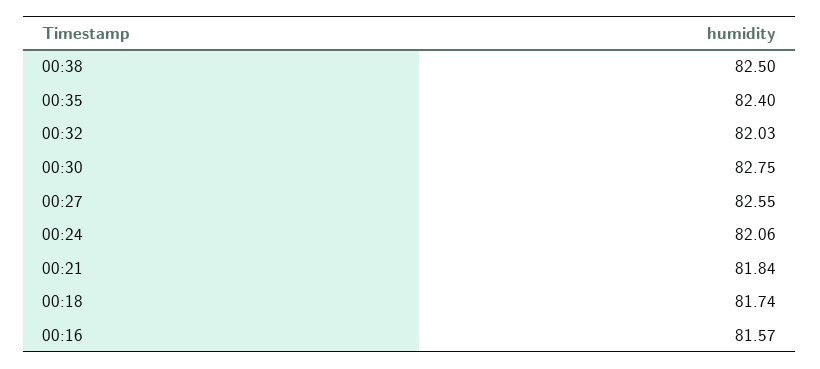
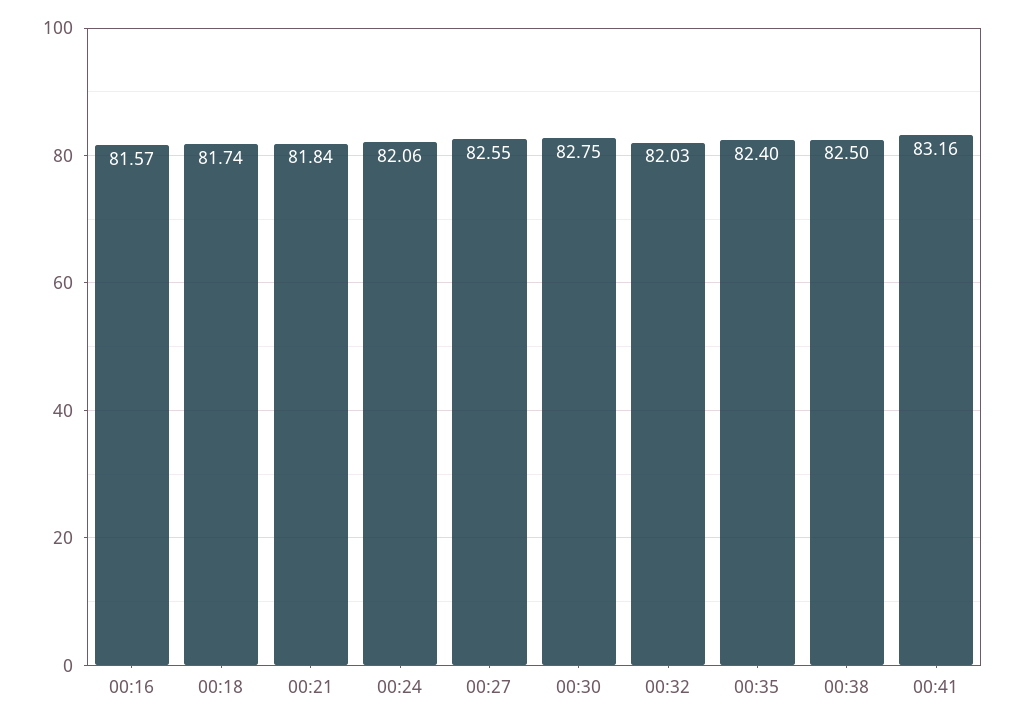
00:41: none -> 83.16

